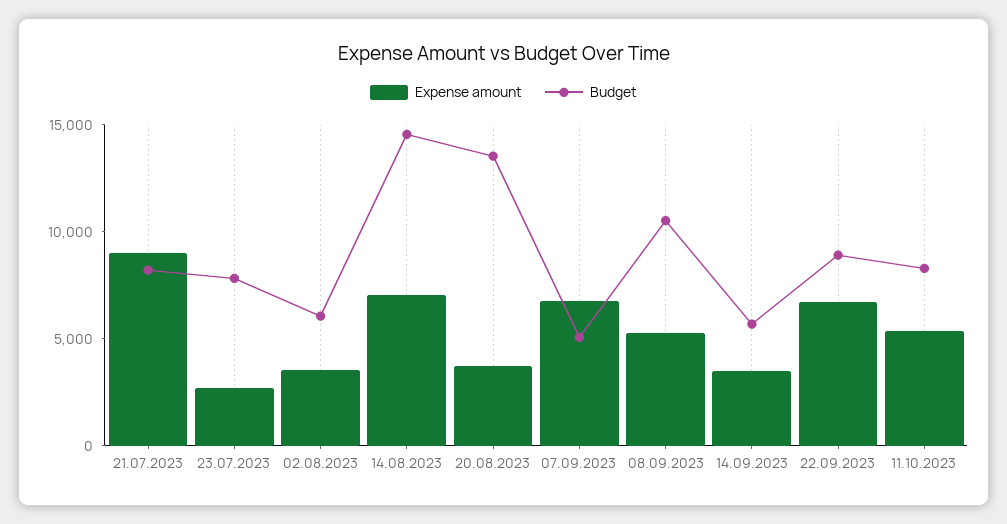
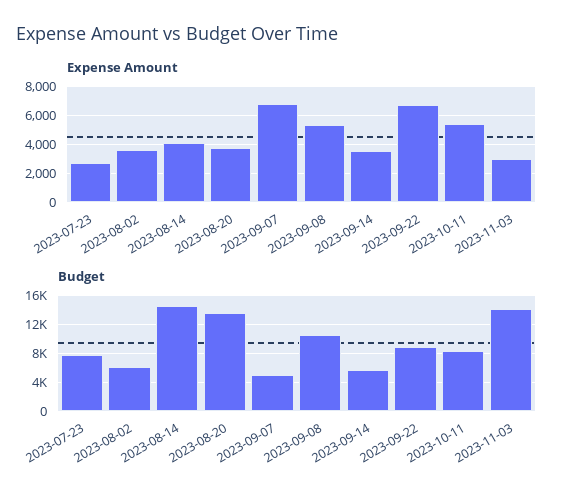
Expense amount, 21.07.2023: 9000 -> none
Budget, 21.07.2023: 8000 -> none
Expense amount, 14.08.2023: 7000 -> 4000
Expense amount, 2023-11-03: none -> 3000
Budget, 2023-11-03: none -> 14000

